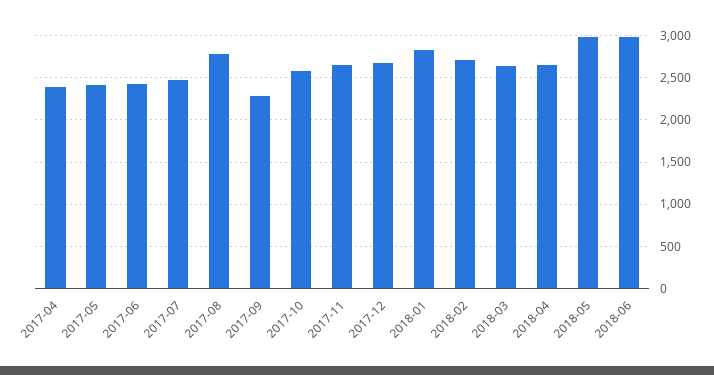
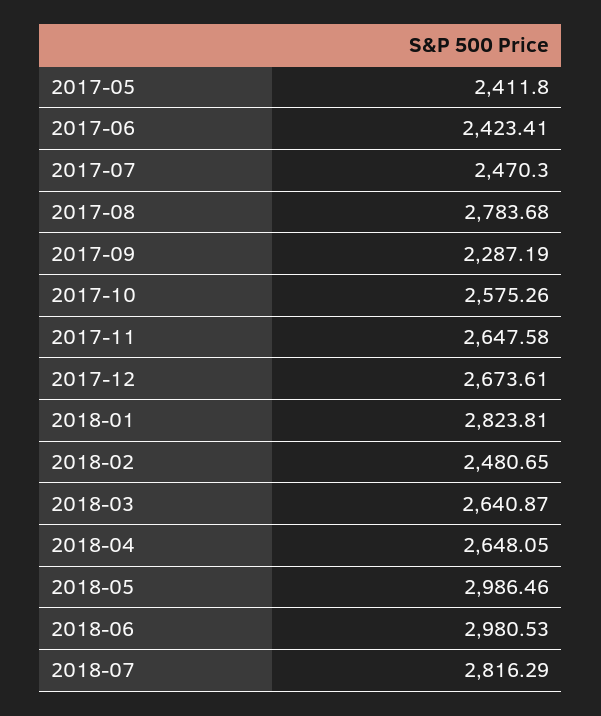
2017-04: 2400 -> none
2018-02: 2700 -> 2480.65
2018-07: none -> 2816.29

